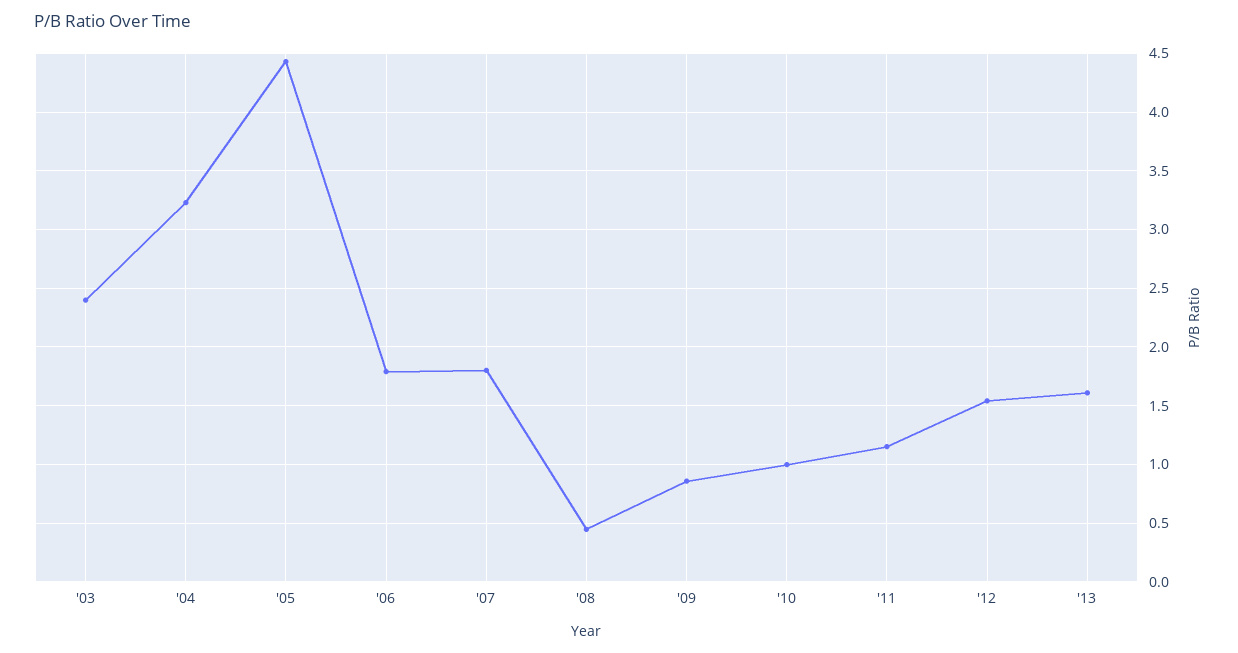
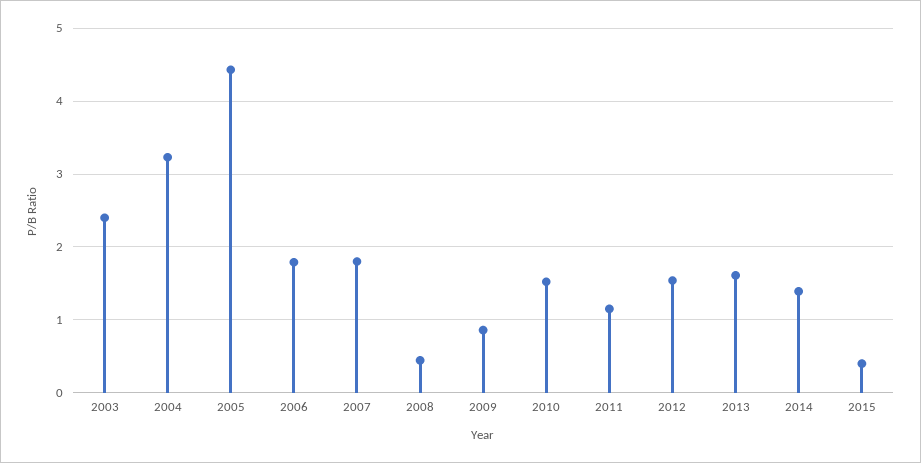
'10: 1 -> 1.5
2014: none -> 1.4
2015: none -> 0.4

